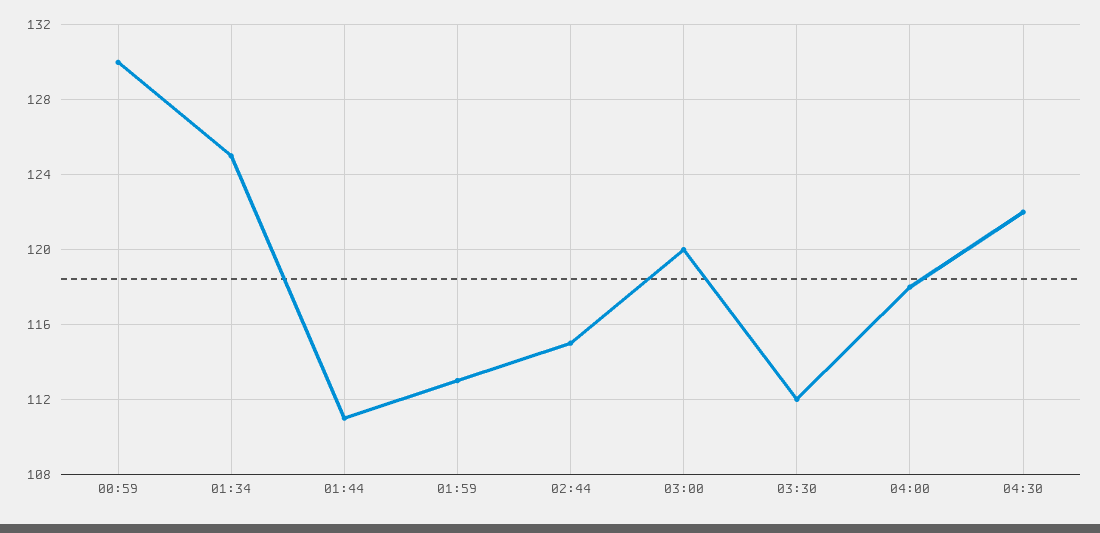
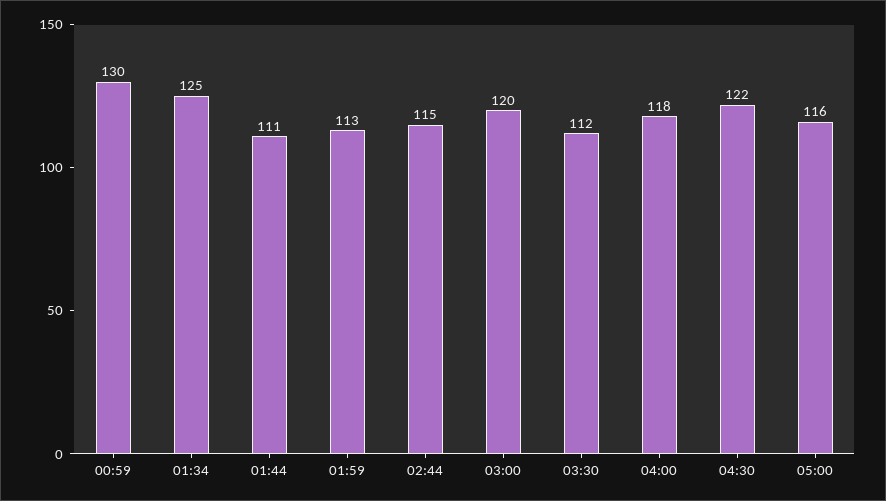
05:00: none -> 116

